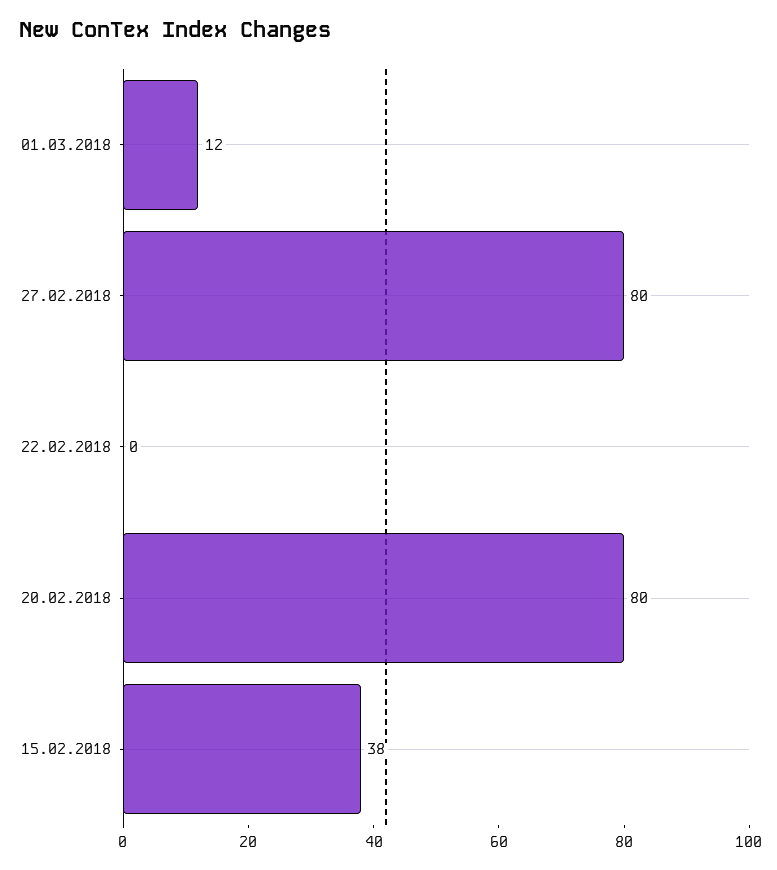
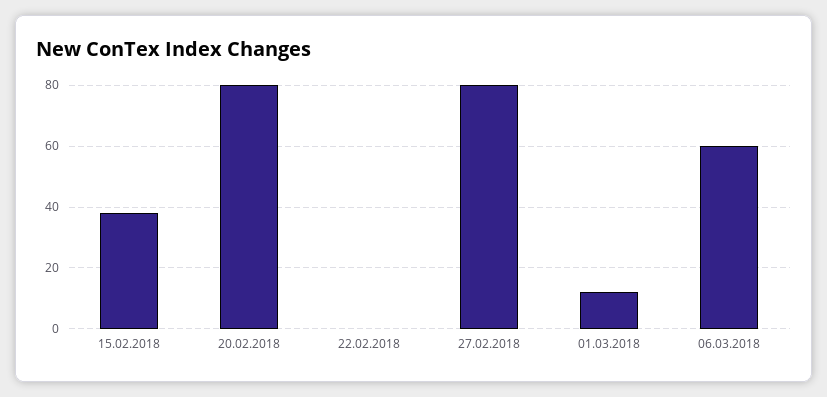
06.03.2018: none -> 60

